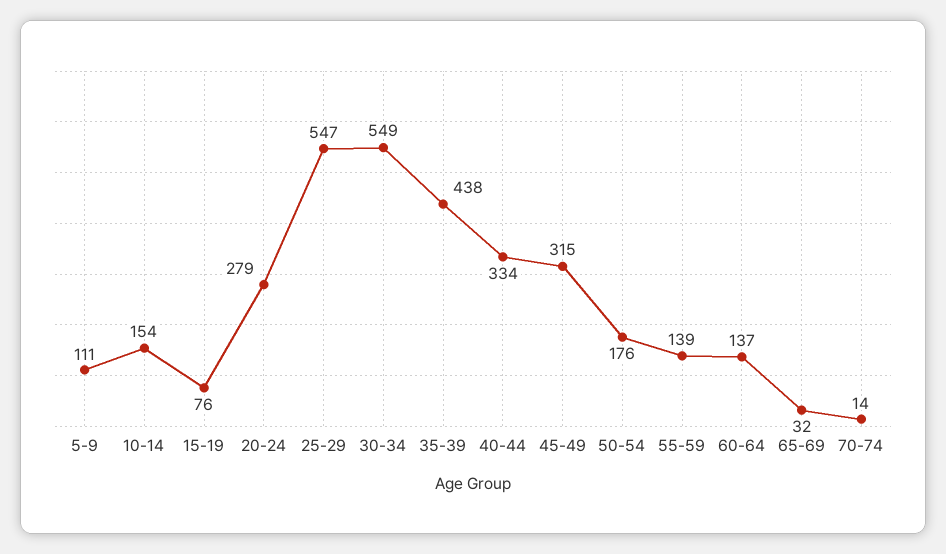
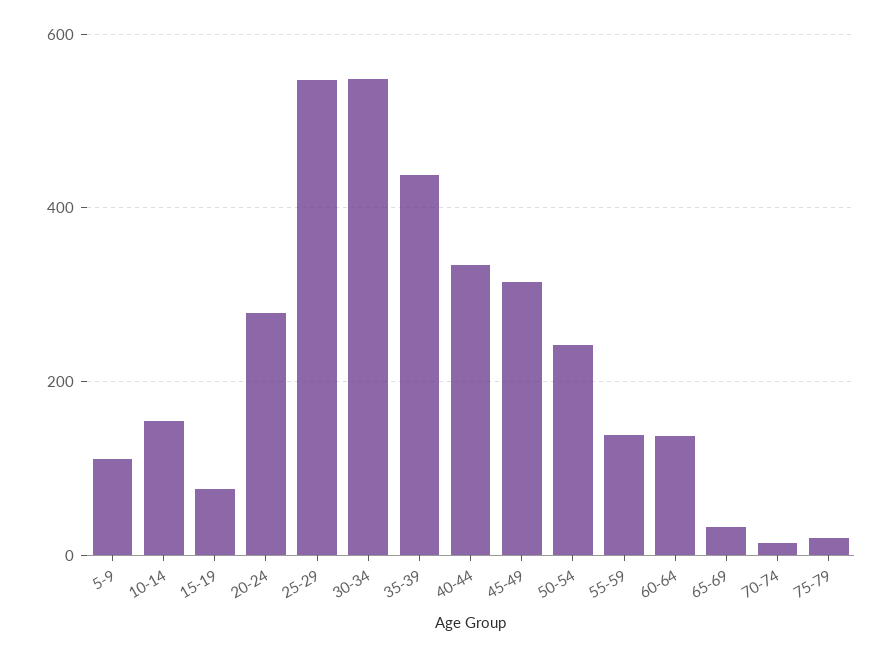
50-54: 176 -> 240
75-79: none -> 20

